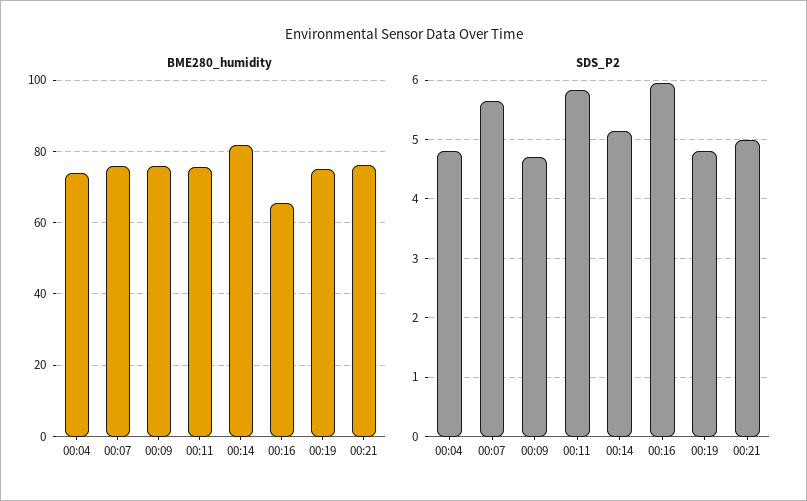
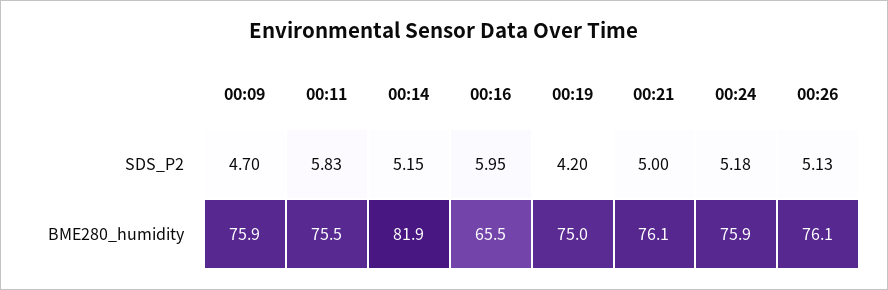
BME280_humidity, 00:04: 74 -> none
BME280_humidity, 00:07: 76 -> none
SDS_P2, 00:04: 4.8 -> none
SDS_P2, 00:07: 5.6 -> none
SDS_P2, 00:19: 4.8 -> 4.2
SDS_P2, 00:24: none -> 5.18
SDS_P2, 00:26: none -> 5.13
BME280_humidity, 00:24: none -> 75.9
BME280_humidity, 00:26: none -> 76.1

